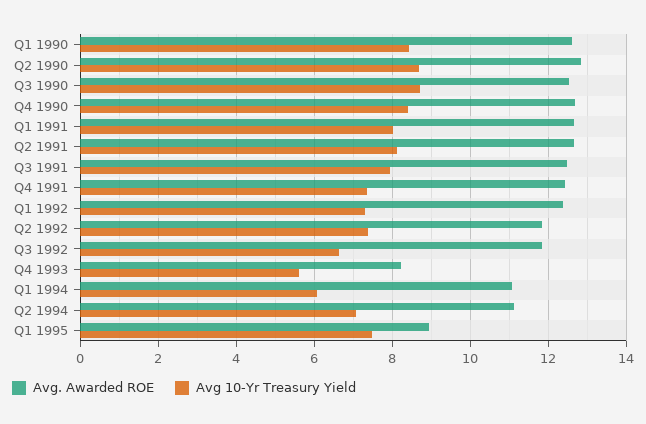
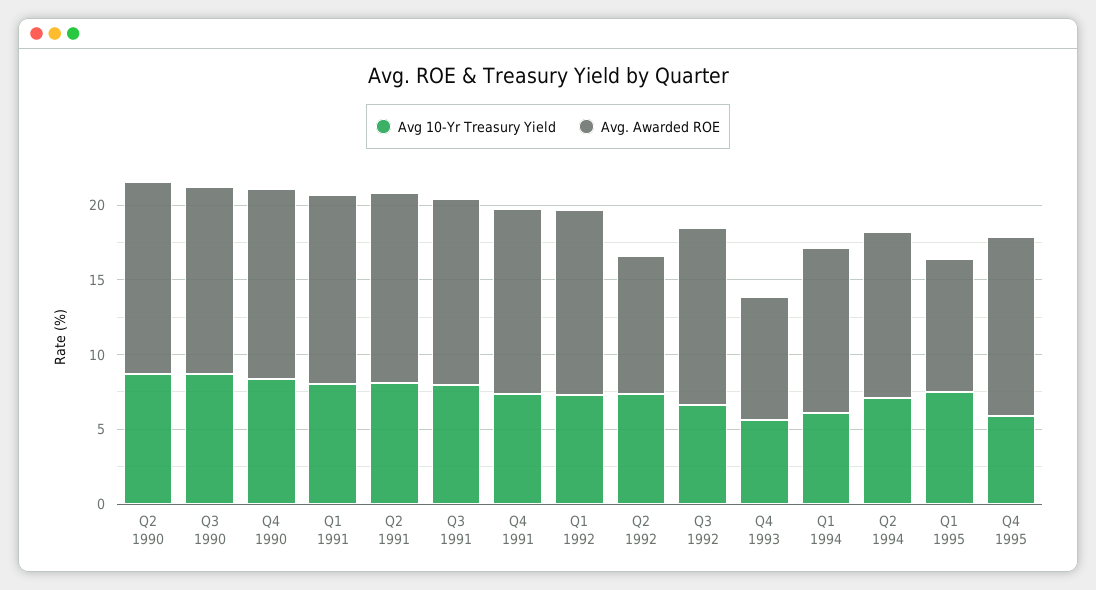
Avg. Awarded ROE, Q1 1990: 12.6 -> none
Avg 10-Yr Treasury Yield, Q1 1990: 8.4 -> none
Avg. Awarded ROE, Q2 1992: 11.8 -> 9
Avg 10-Yr Treasury Yield, Q4 1995: none -> 6
Avg. Awarded ROE, Q4 1995: none -> 12

